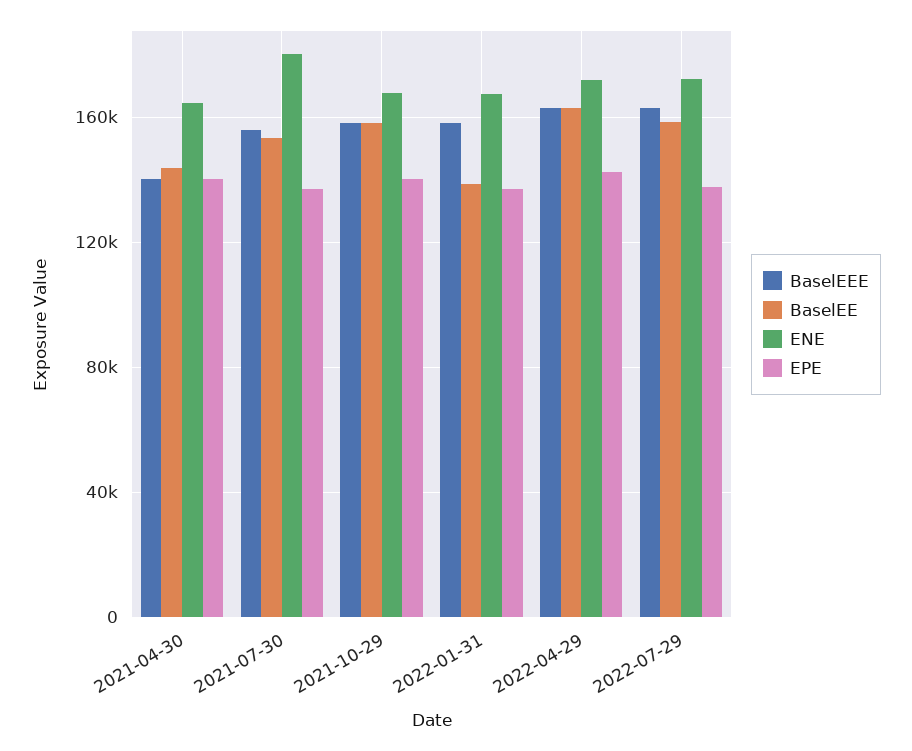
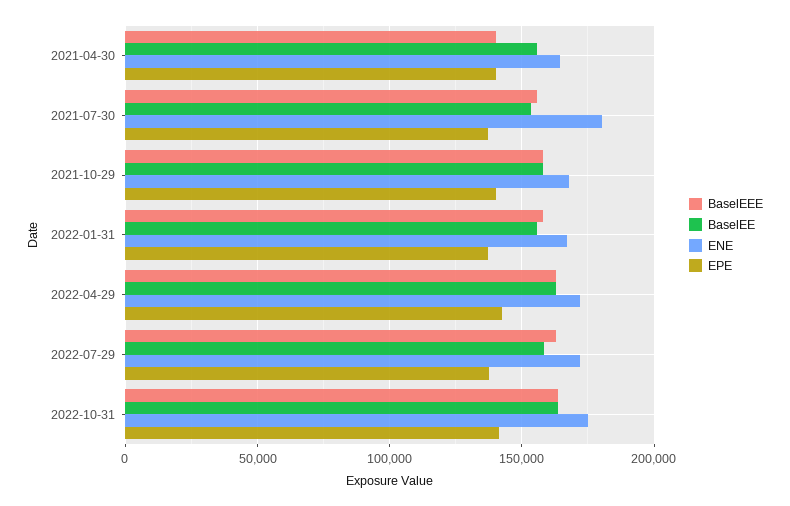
BaselEE, 2021-04-30: 145000 -> 155000
BaselEE, 2022-01-31: 140000 -> 155000
BaselEEE, 2022-10-31: none -> 165000
BaselEE, 2022-10-31: none -> 165000
ENE, 2022-10-31: none -> 175000
EPE, 2022-10-31: none -> 140000

